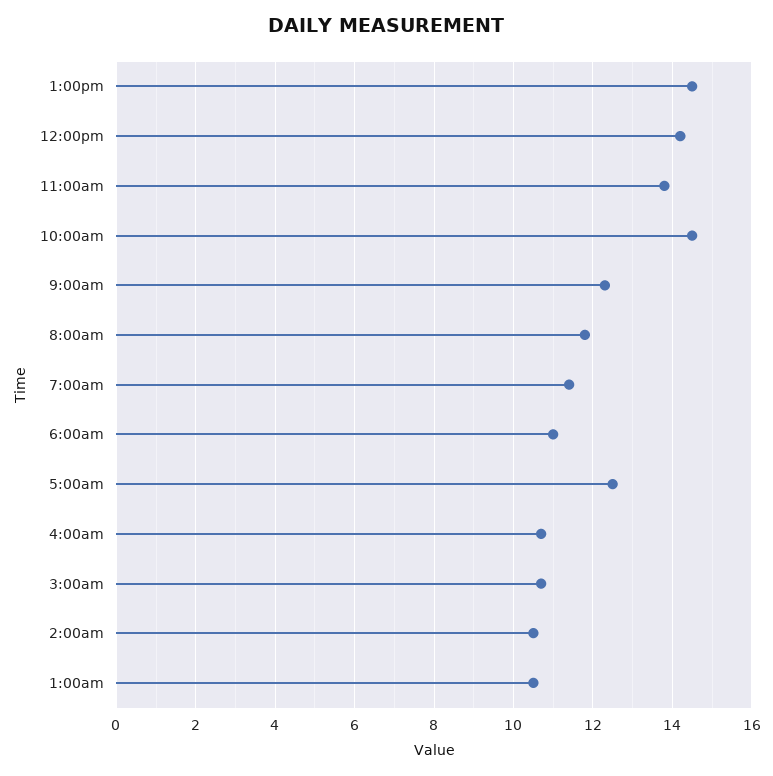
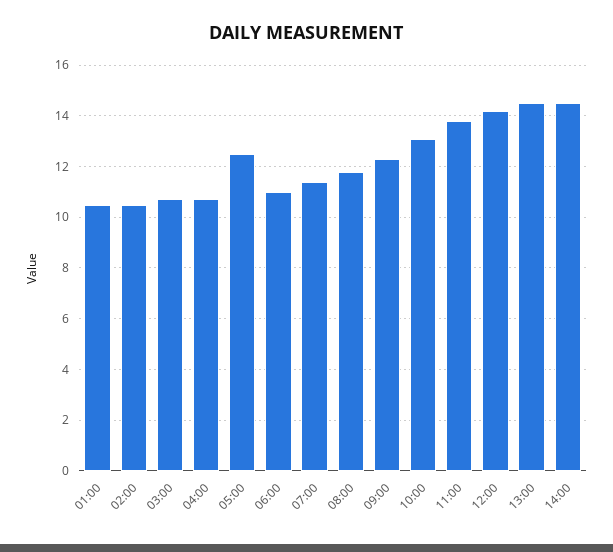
10:00am: 14.5 -> 13
14:00: none -> 14.5

